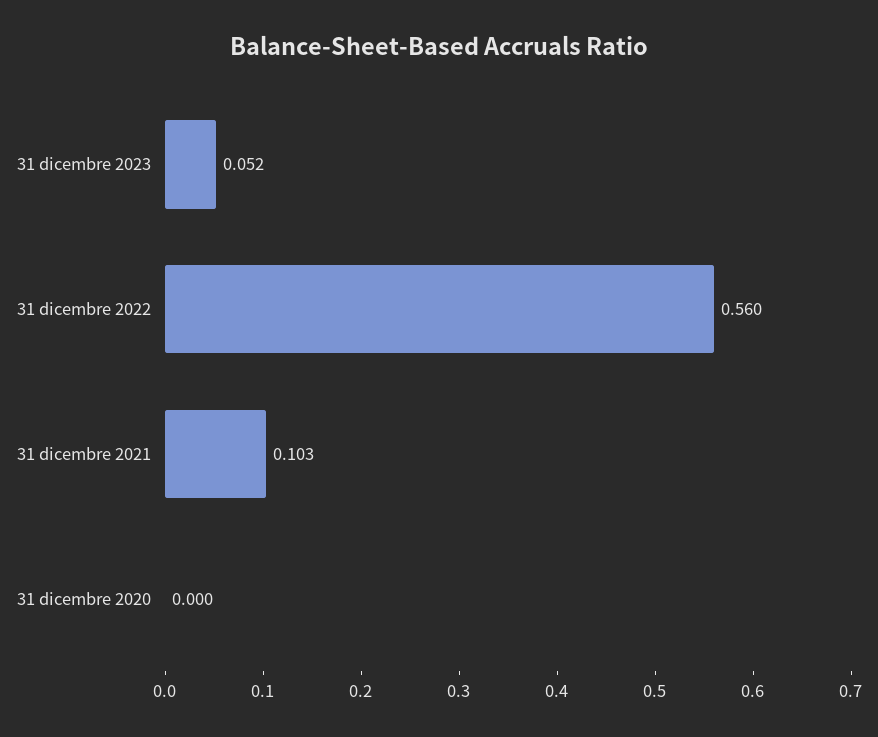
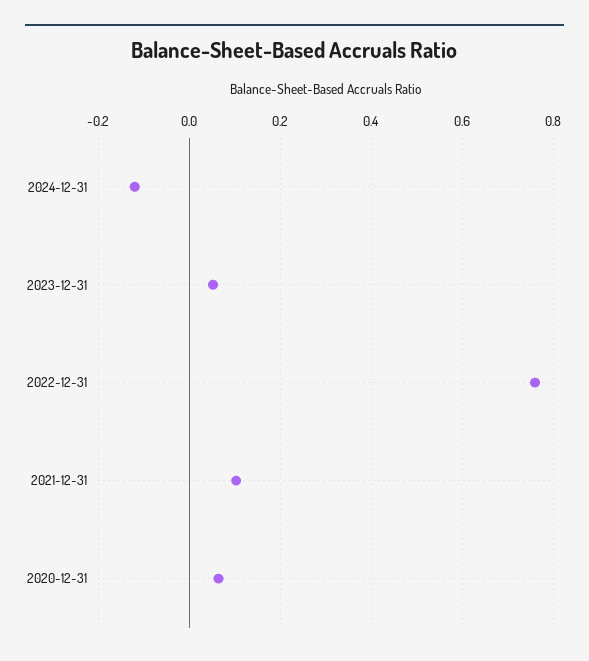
31 dicembre 2022: 0.56 -> 0.76
31 dicembre 2020: 0 -> 0.06
2024-12-31: none -> -0.12

